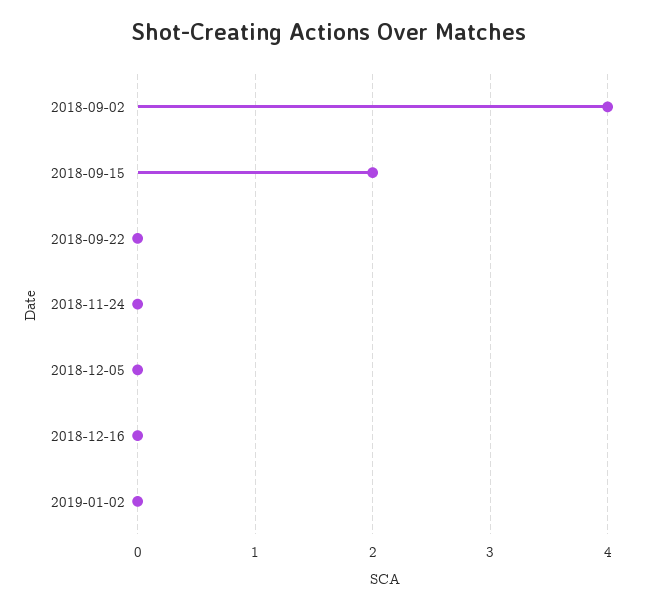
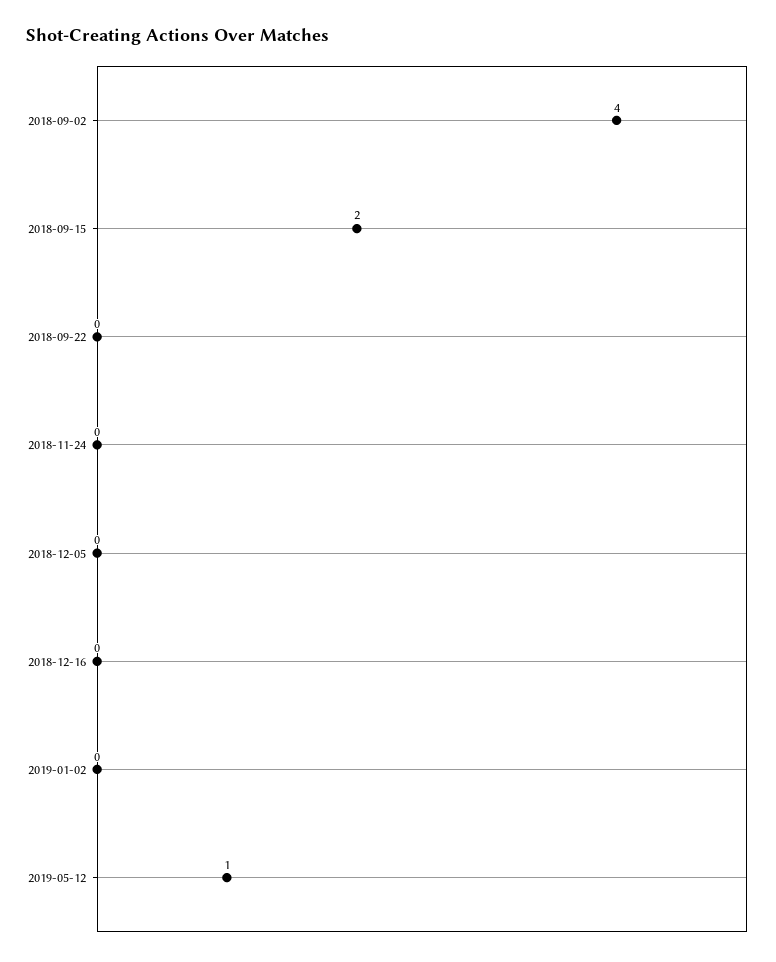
2019-05-12: none -> 1

